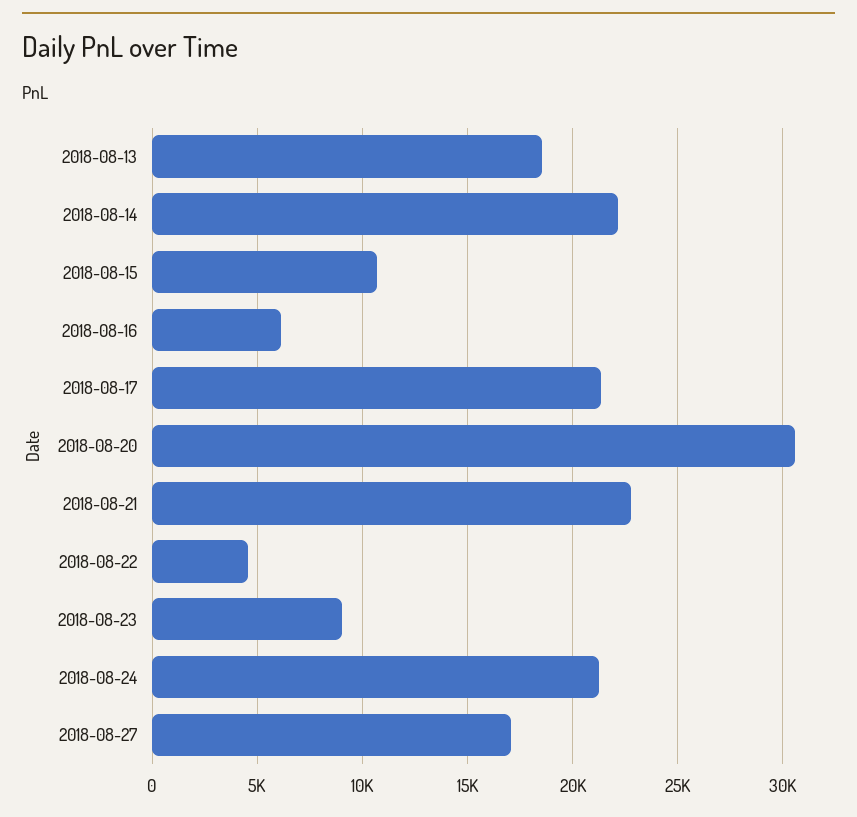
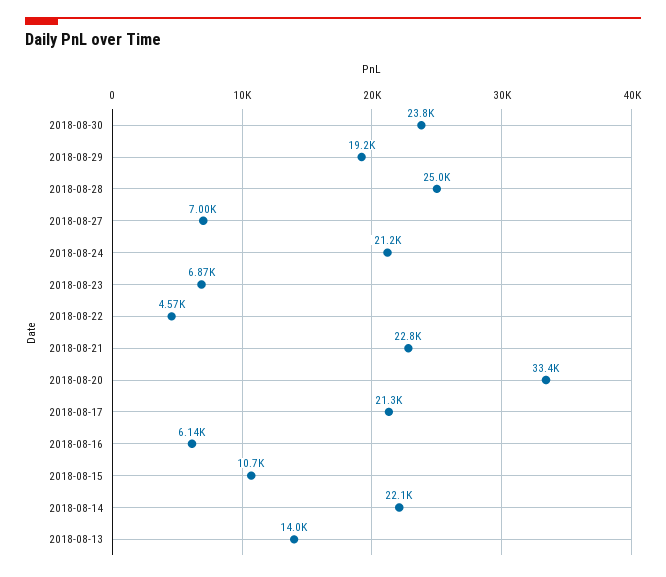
2018-08-13: 18500 -> 14000
2018-08-20: 30500 -> 33400
2018-08-23: 9000 -> 6870
2018-08-27: 17000 -> 7000
2018-08-30: none -> 23800
2018-08-29: none -> 19200
2018-08-28: none -> 25000

